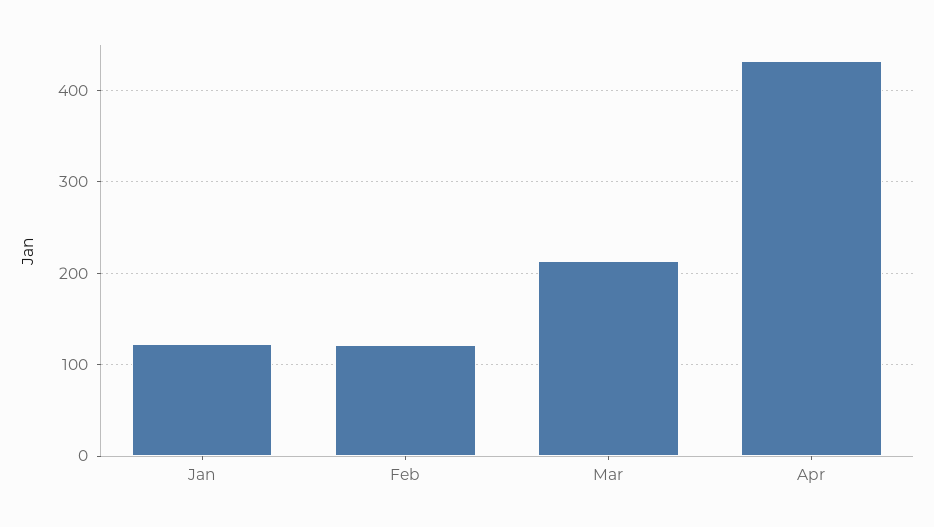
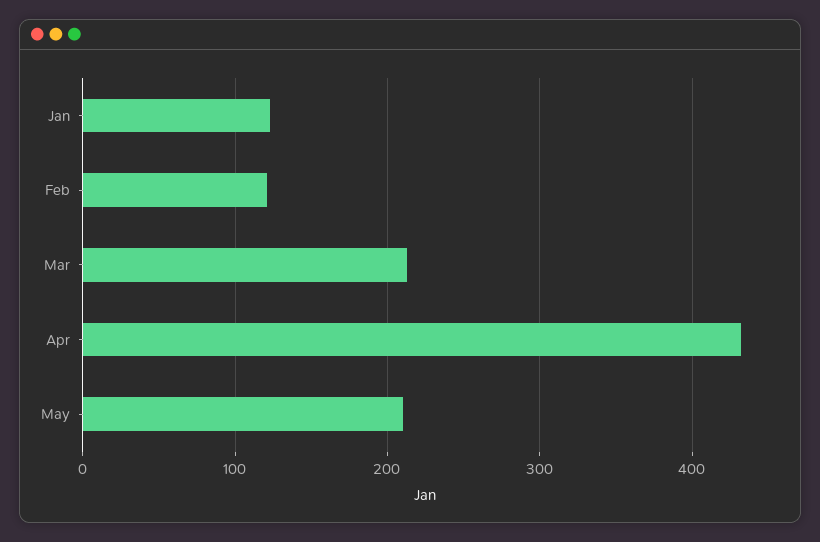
May: none -> 210

